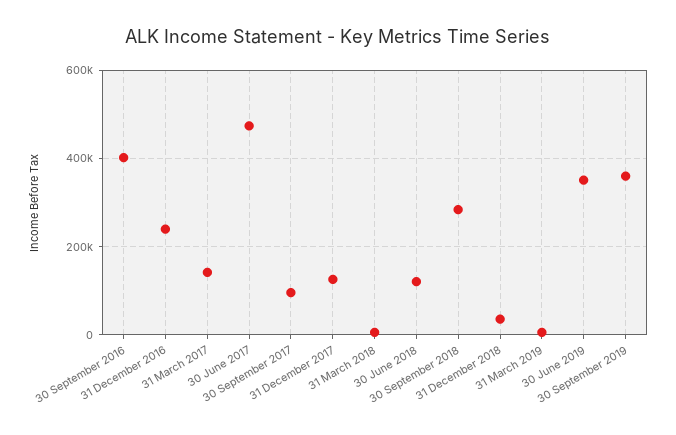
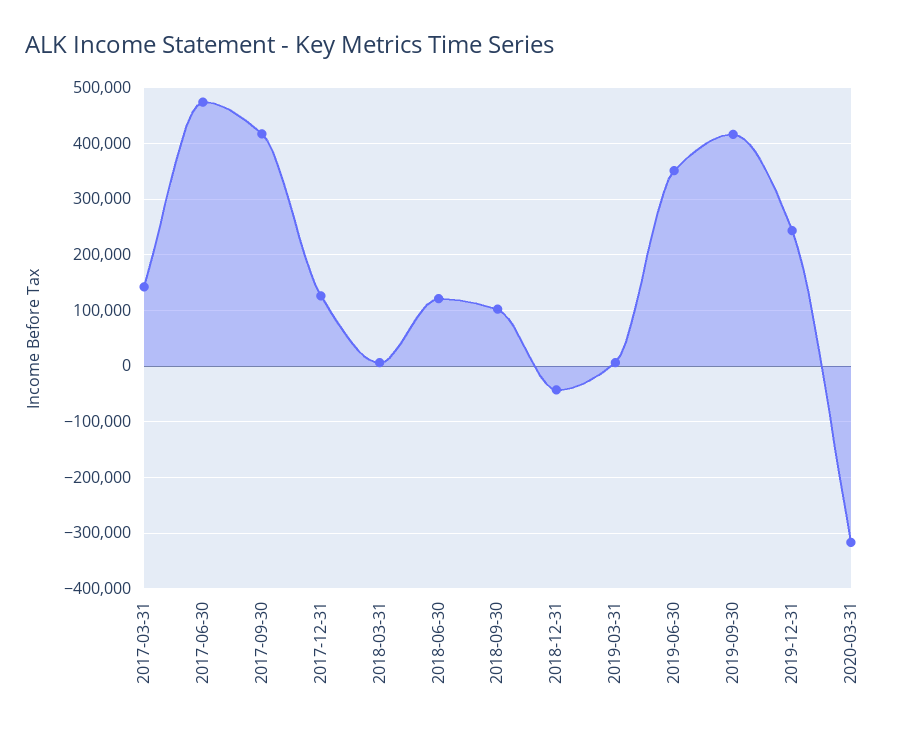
30 September 2016: 400000 -> none
31 December 2016: 240000 -> none
30 September 2017: 100000 -> 420000
30 September 2018: 280000 -> 100000
31 December 2018: 40000 -> -40000
30 September 2019: 360000 -> 420000
2019-12-31: none -> 240000
2020-03-31: none -> -320000

